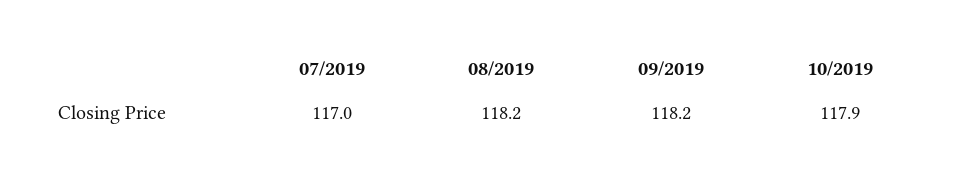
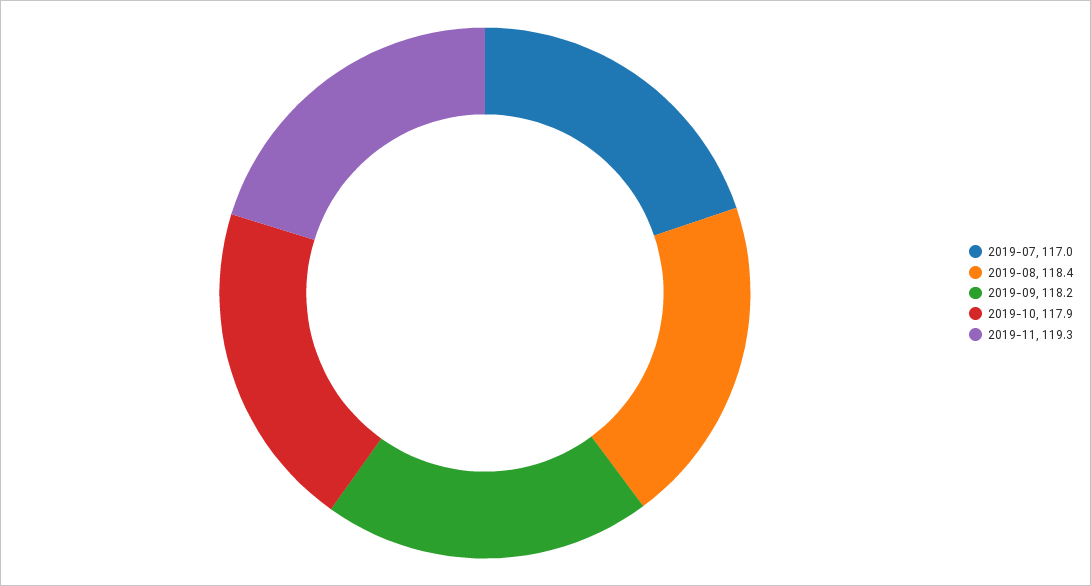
08/2019: 118.2 -> 118.4
2019-11: none -> 119.3

